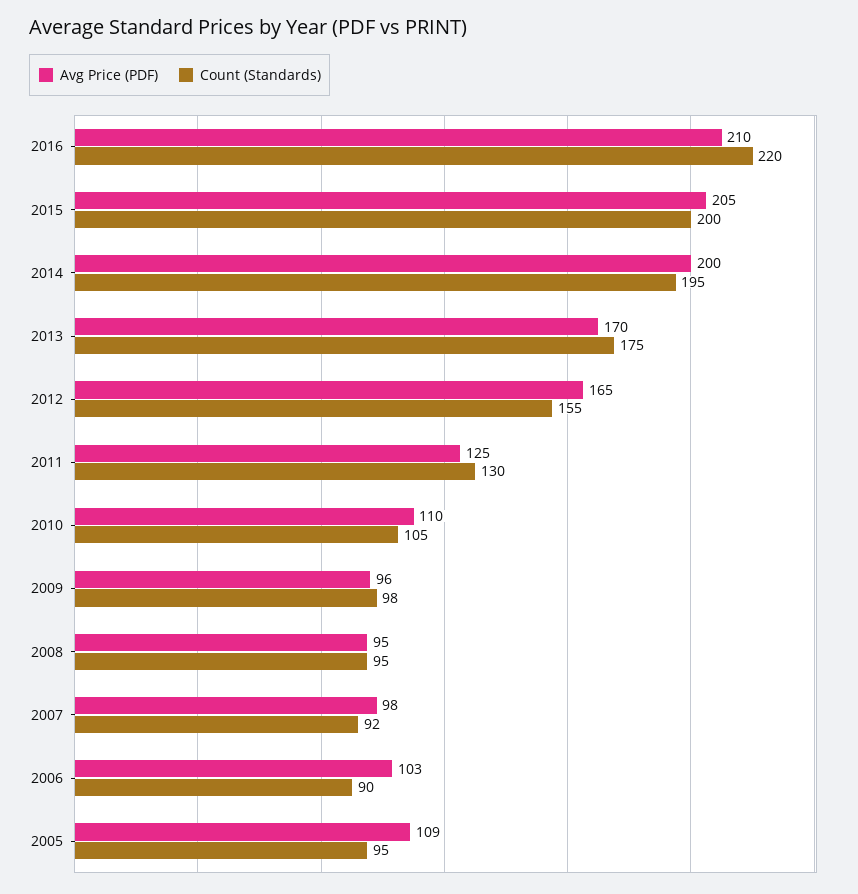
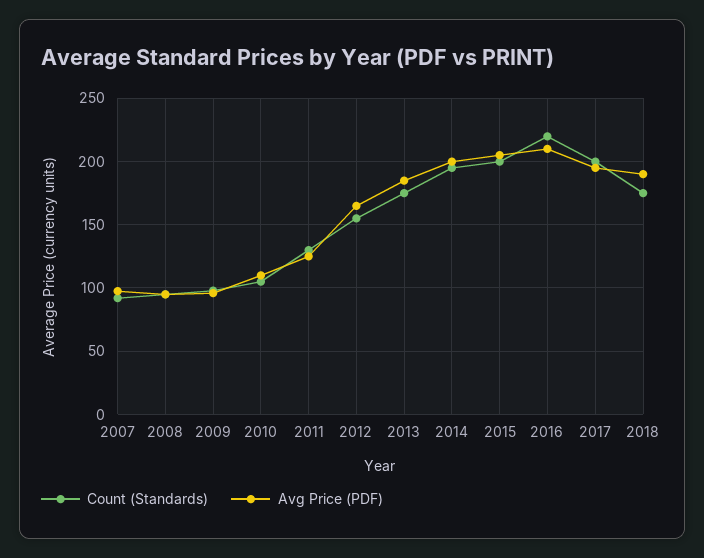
Avg Price (PDF), 2013: 170 -> 185
Avg Price (PDF), 2006: 103 -> none
Count (Standards), 2006: 90 -> none
Avg Price (PDF), 2005: 109 -> none
Count (Standards), 2005: 95 -> none
Count (Standards), 2017: none -> 200
Avg Price (PDF), 2017: none -> 195
Count (Standards), 2018: none -> 175
Avg Price (PDF), 2018: none -> 190

